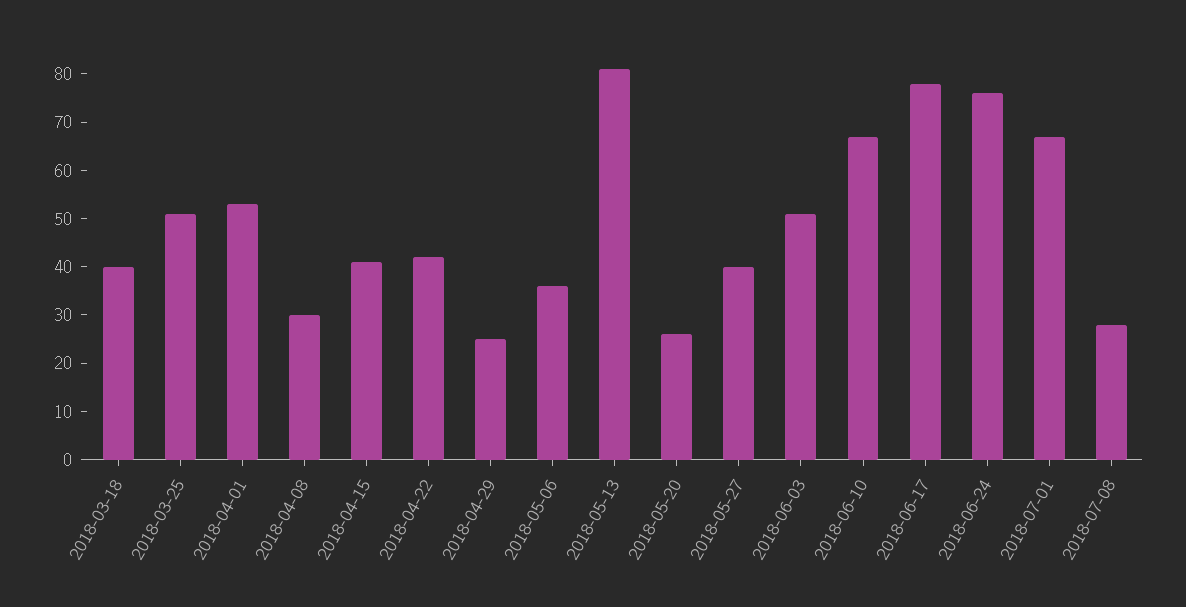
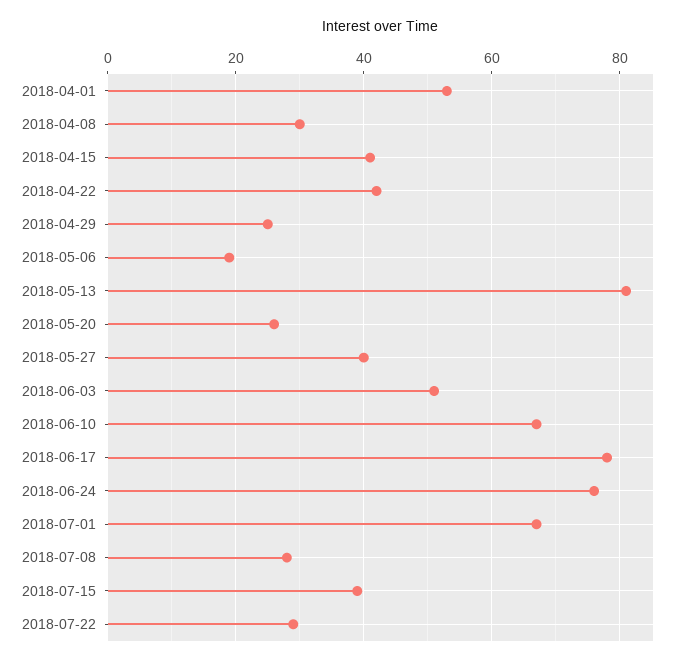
2018-03-18: 40 -> none
2018-03-25: 50 -> none
2018-05-06: 35 -> 20
2018-07-15: none -> 40
2018-07-22: none -> 30

